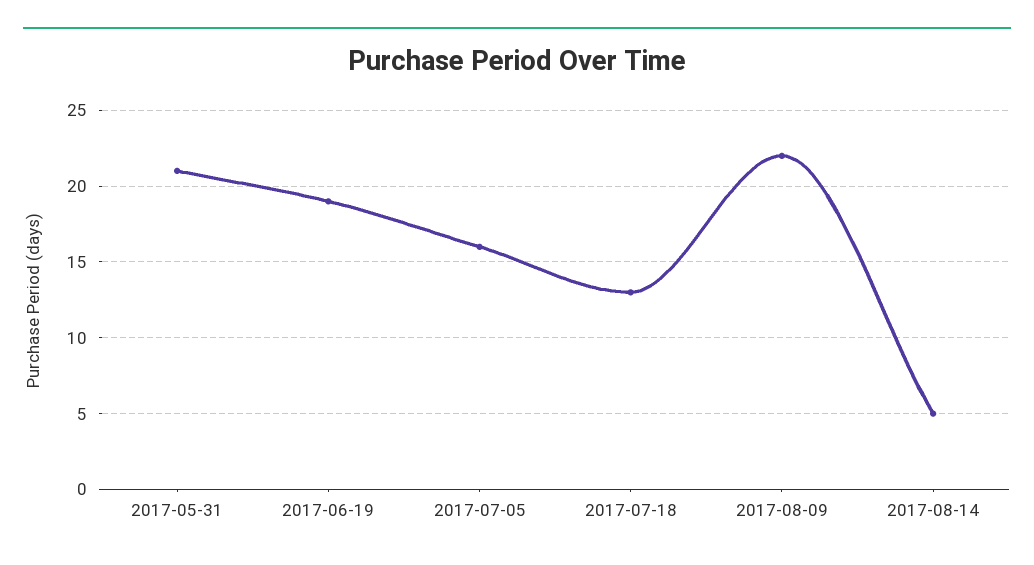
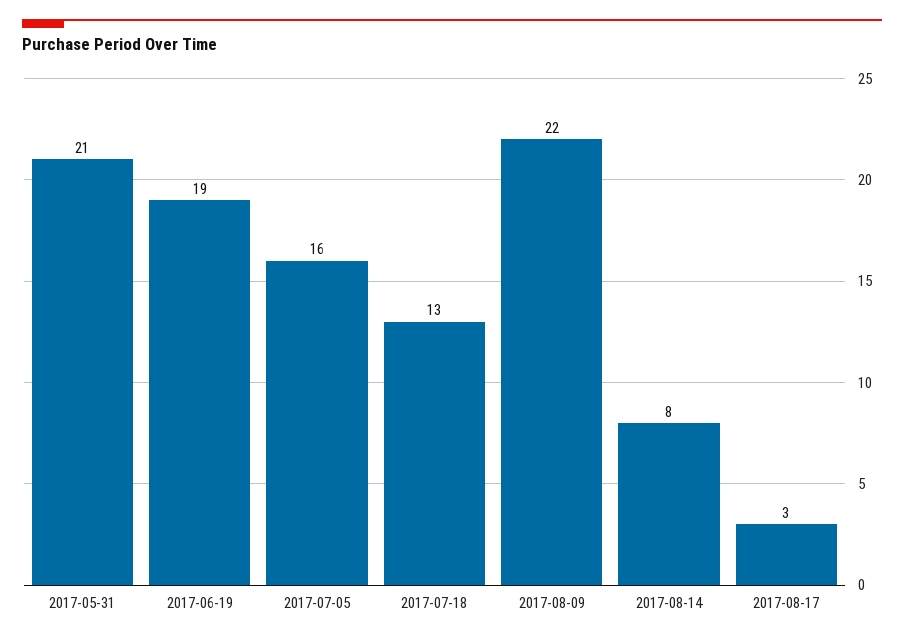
2017-08-14: 5 -> 8
2017-08-17: none -> 3

